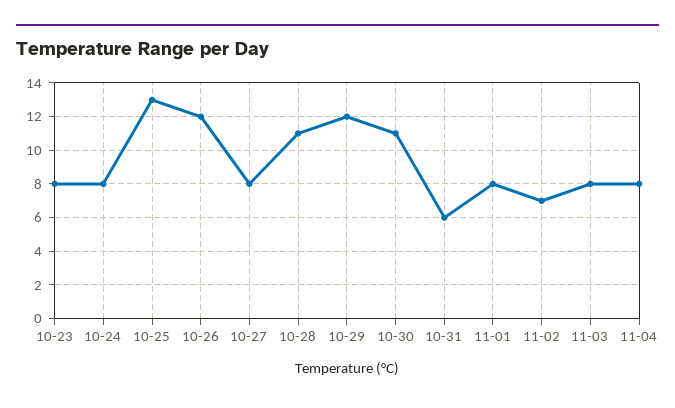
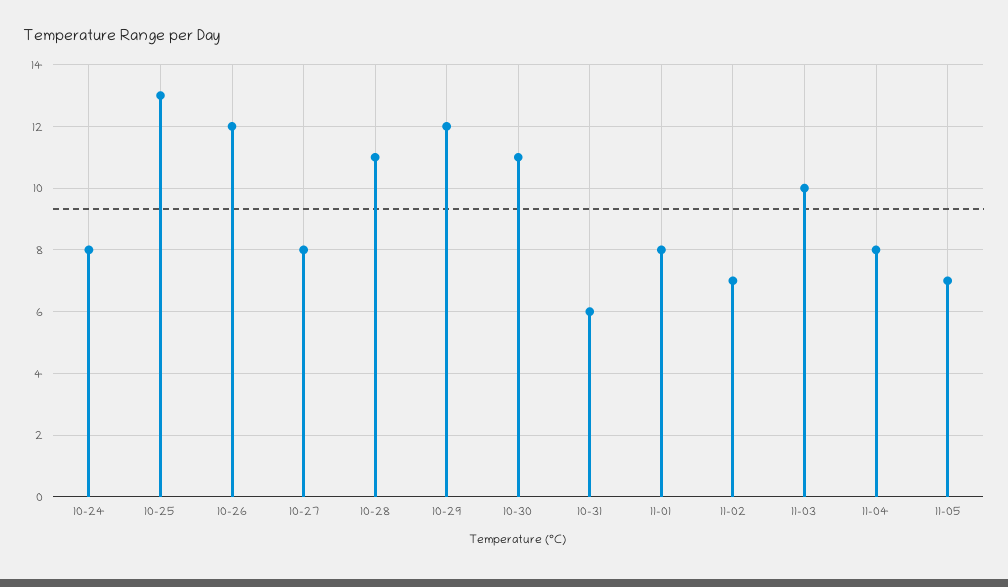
10-23: 8 -> none
11-03: 8 -> 10
11-05: none -> 7

